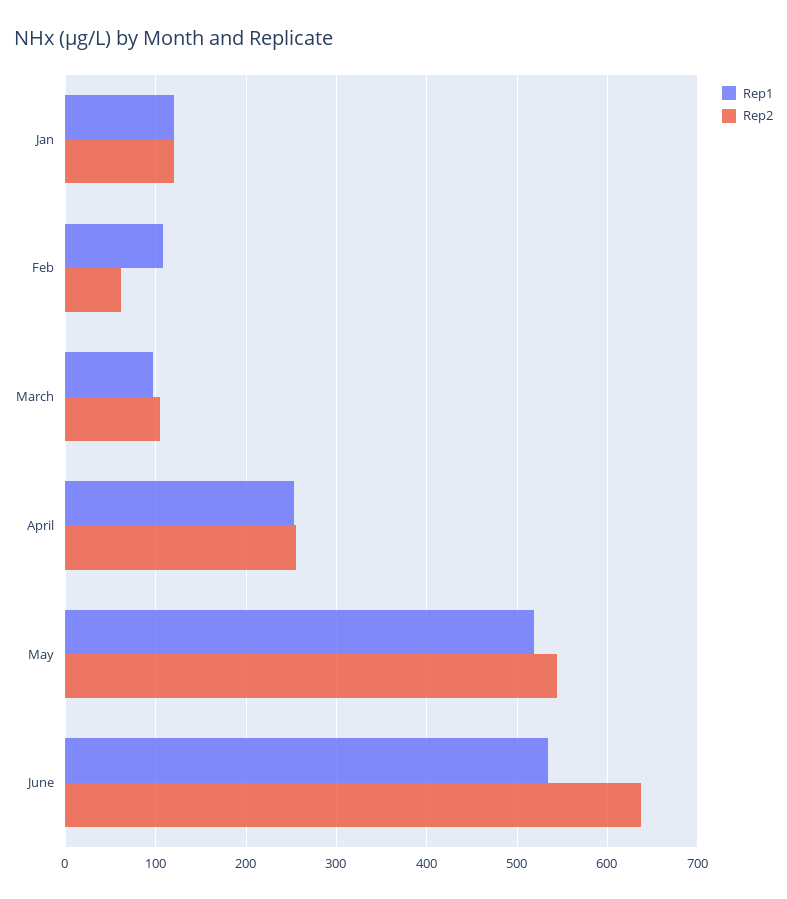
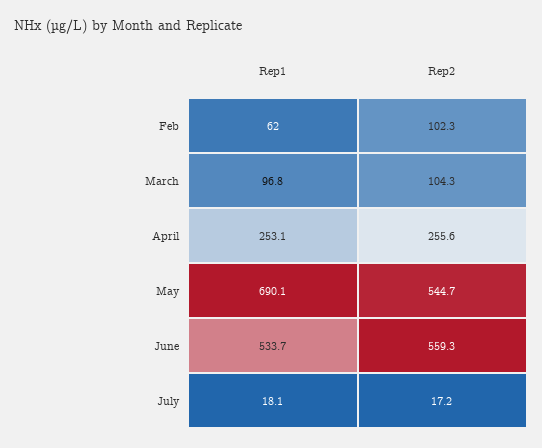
Rep1, Jan: 120 -> none
Rep2, Jan: 120 -> none
Rep1, Feb: 110 -> 62
Rep2, Feb: 60 -> 102.3
Rep1, May: 520 -> 690.1
Rep2, June: 640 -> 559.3
Rep1, July: none -> 18.1
Rep2, July: none -> 17.2

